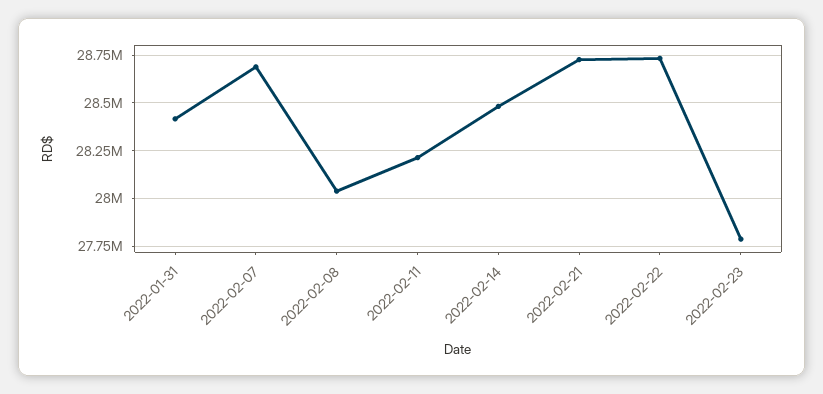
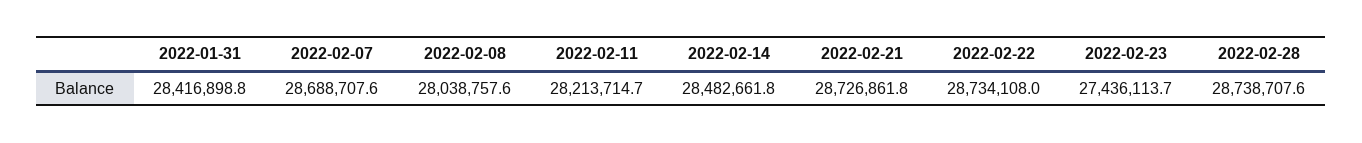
2022-02-23: 27800000 -> 27436113.7
2022-02-28: none -> 28738707.6

